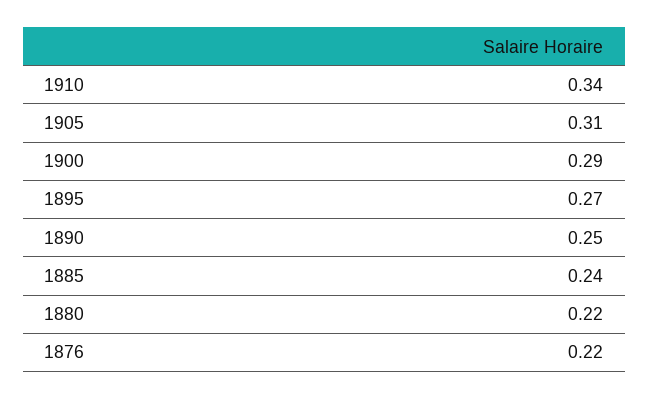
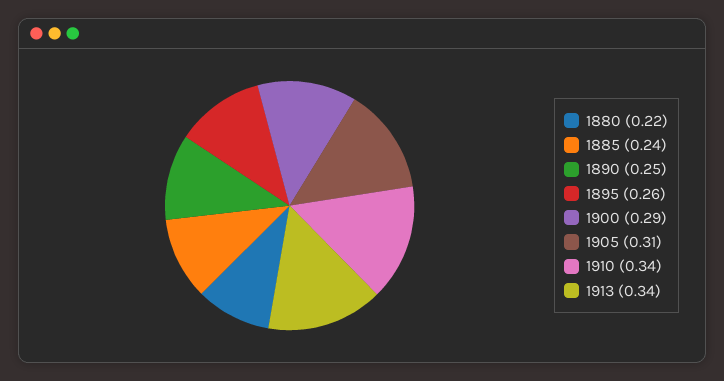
1895: 0.27 -> 0.26
1876: 0.22 -> none
1913: none -> 0.34

